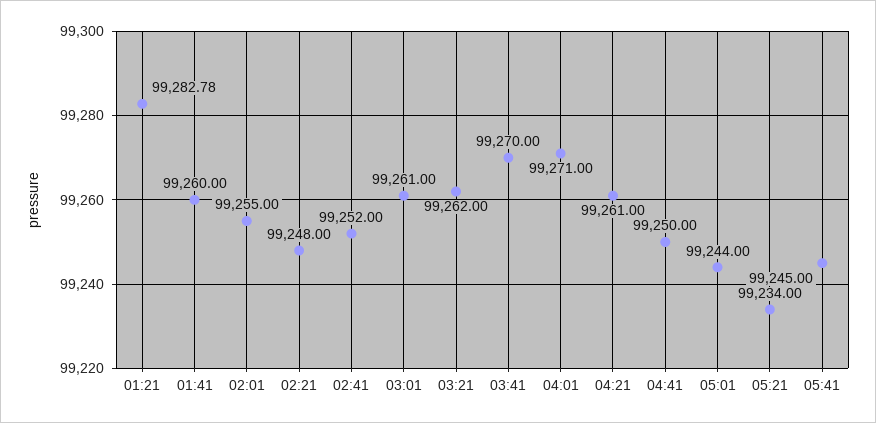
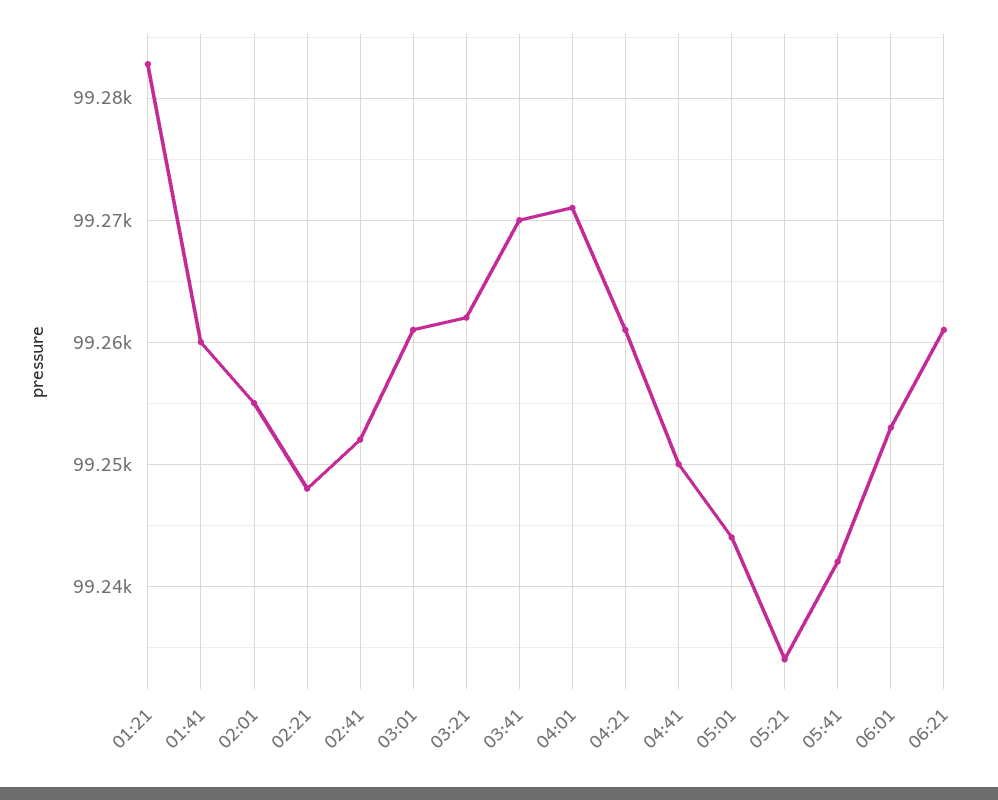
05:41: 99245 -> 99242
06:01: none -> 99253
06:21: none -> 99261

